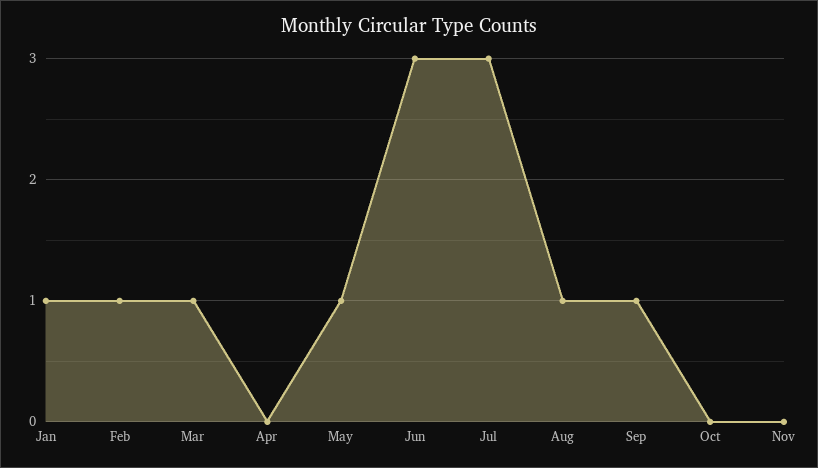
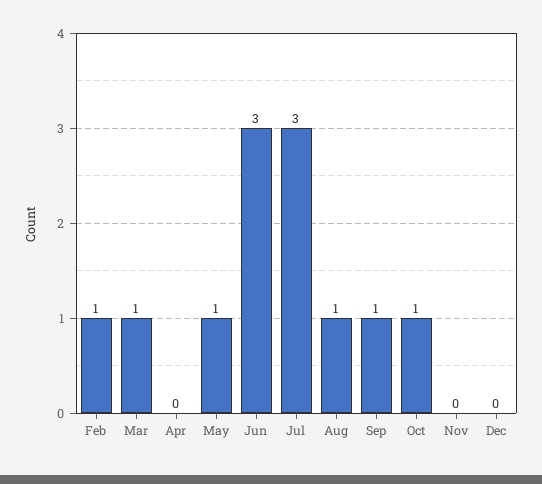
Jan: 1 -> none
Oct: 0 -> 1
Dec: none -> 0

